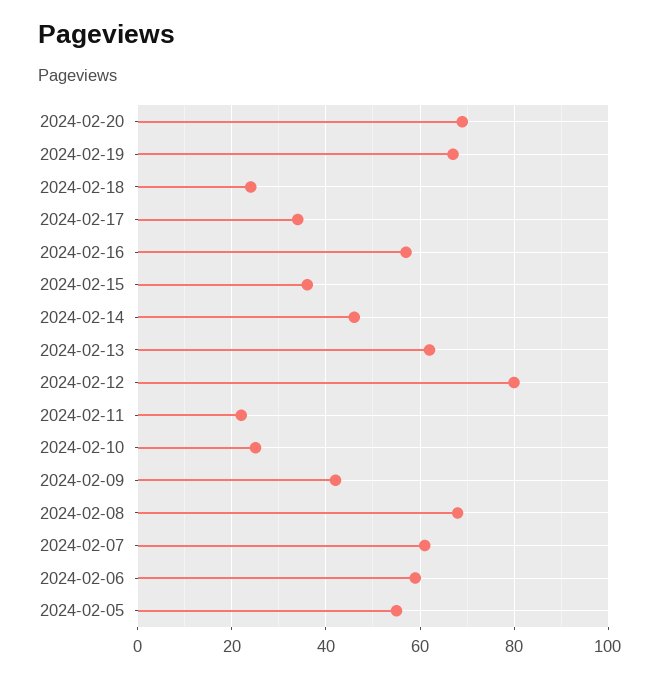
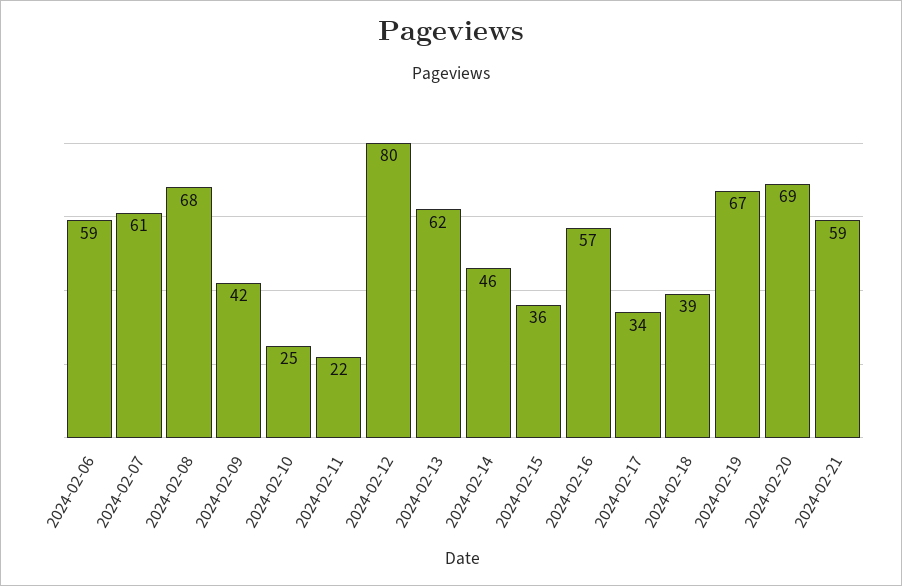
2024-02-18: 25 -> 39
2024-02-05: 55 -> none
2024-02-21: none -> 59

